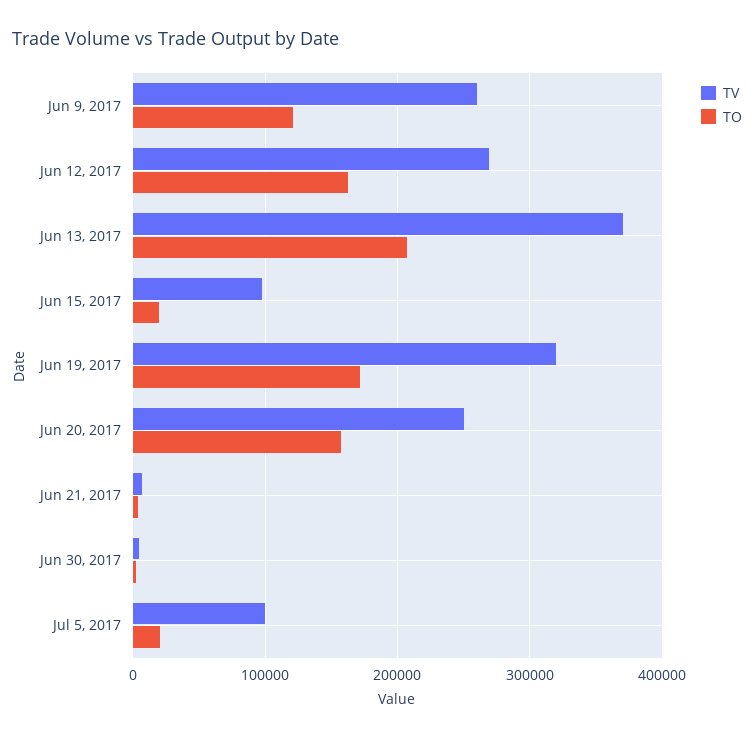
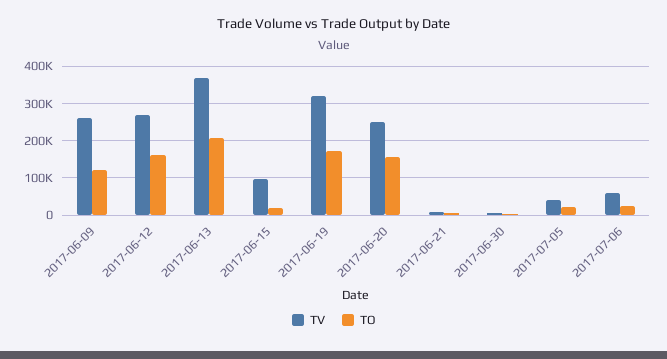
TV, Jul 5, 2017: 100000 -> 40000
TV, 2017-07-06: none -> 60000
TO, 2017-07-06: none -> 20000

